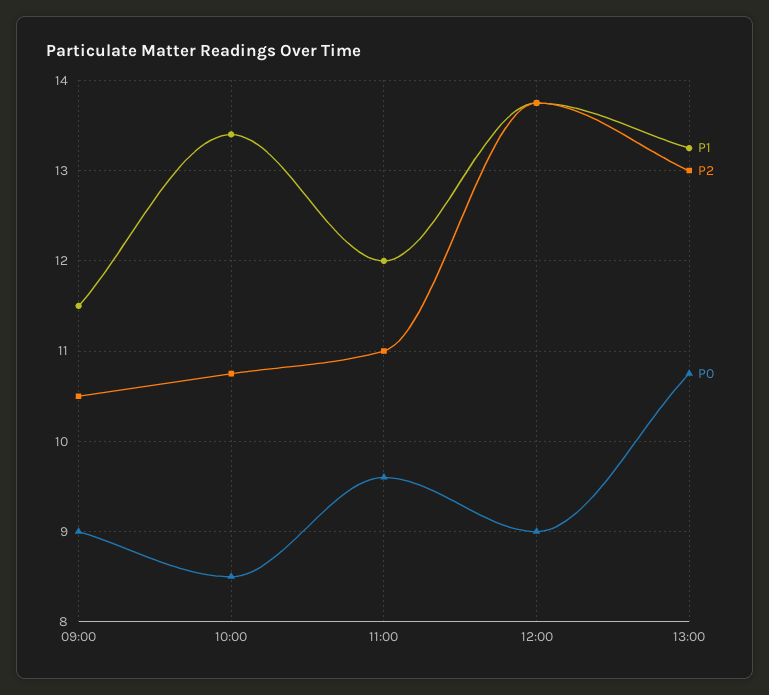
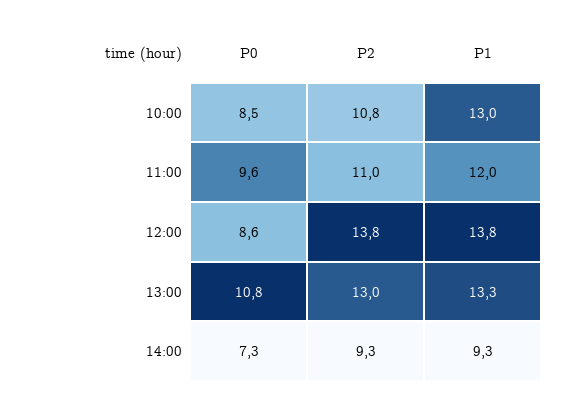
P1, 09:00: 11.5 -> none
P2, 09:00: 10.5 -> none
P0, 09:00: 9 -> none
P1, 10:00: 13.4 -> 13
P0, 12:00: 9 -> 8.6
P0, 14:00: none -> 7.3
P2, 14:00: none -> 9.3
P1, 14:00: none -> 9.3

